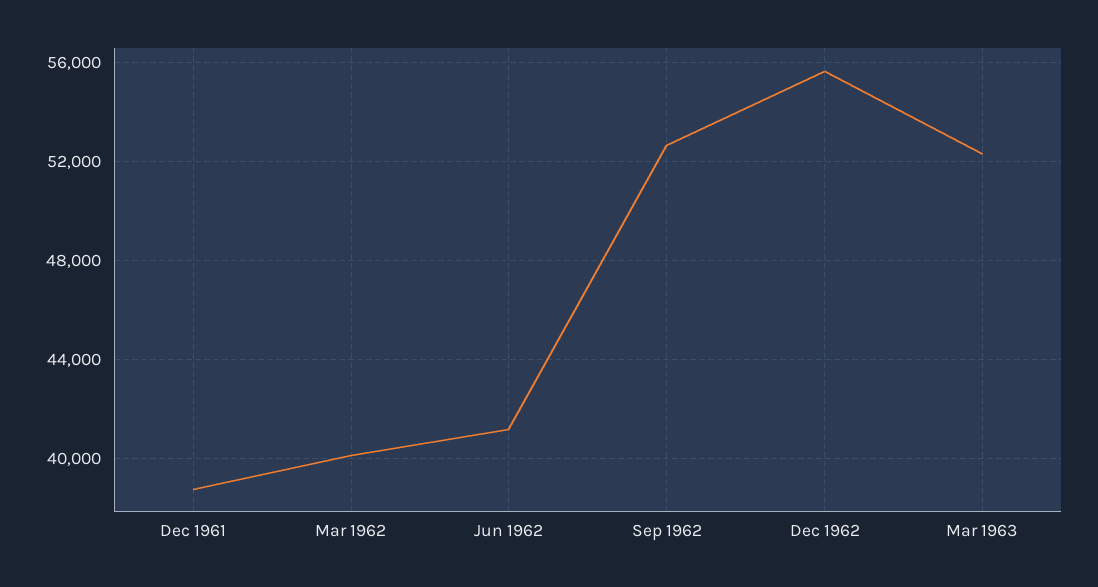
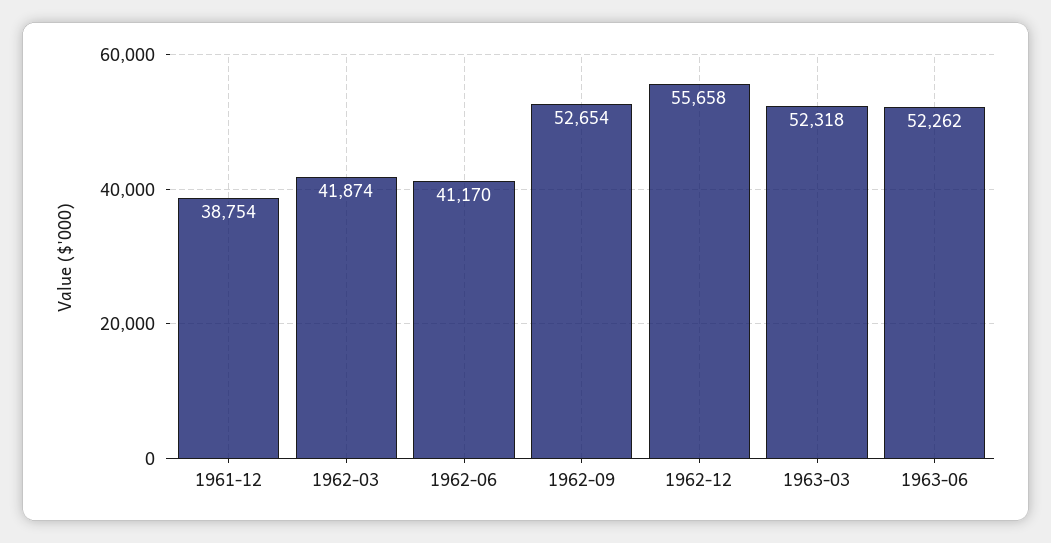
Mar 1962: 40000 -> 41874
1963-06: none -> 52262

